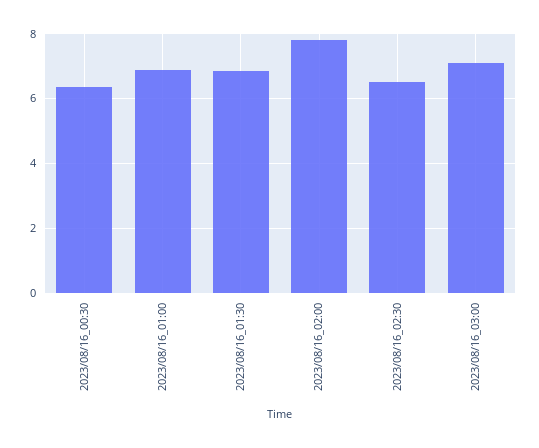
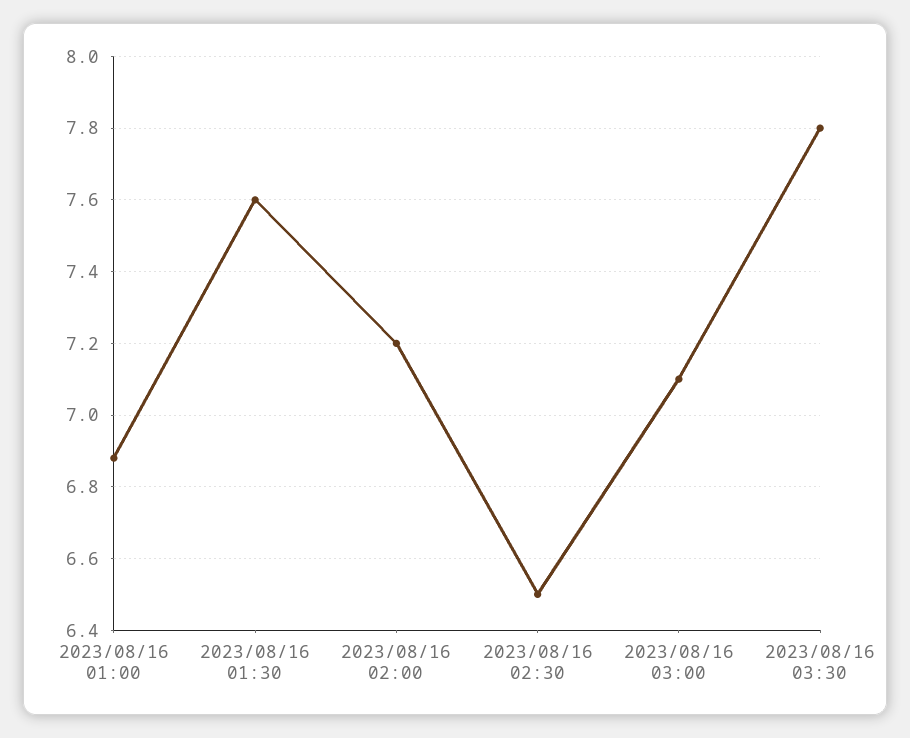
2023/08/16_00:30: 6.4 -> none
2023/08/16_01:30: 6.8 -> 7.6
2023/08/16_02:00: 7.8 -> 7.2
2023/08/16 03:30: none -> 7.8

